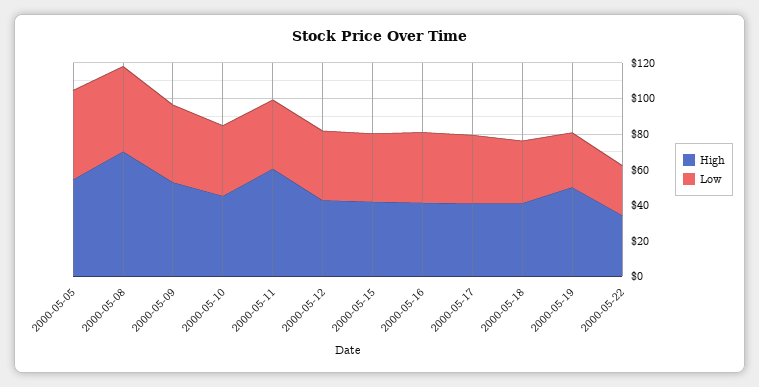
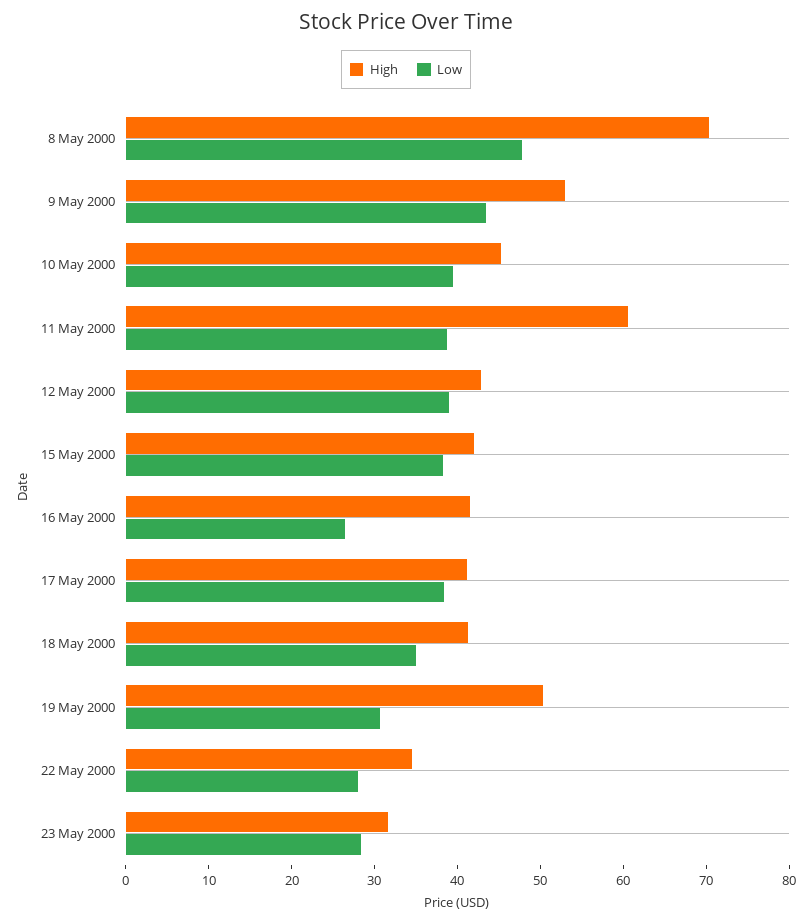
High, 2000-05-05: 55 -> none
Low, 2000-05-05: 50 -> none
Low, 2000-05-16: 40 -> 26
High, 23 May 2000: none -> 32
Low, 23 May 2000: none -> 28

